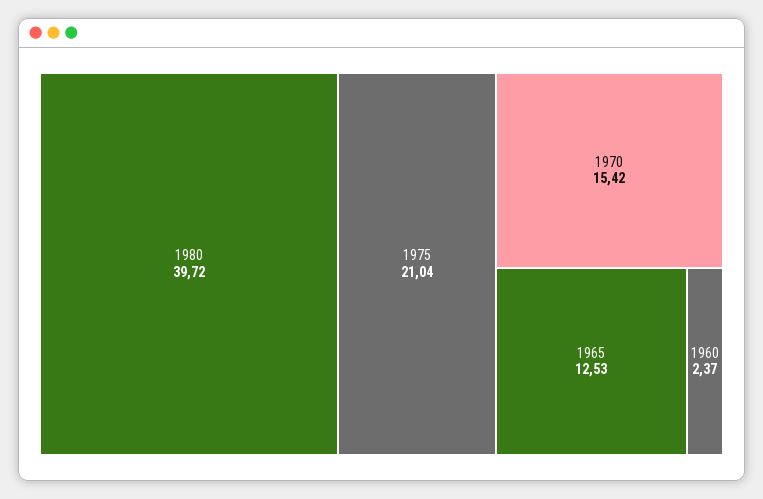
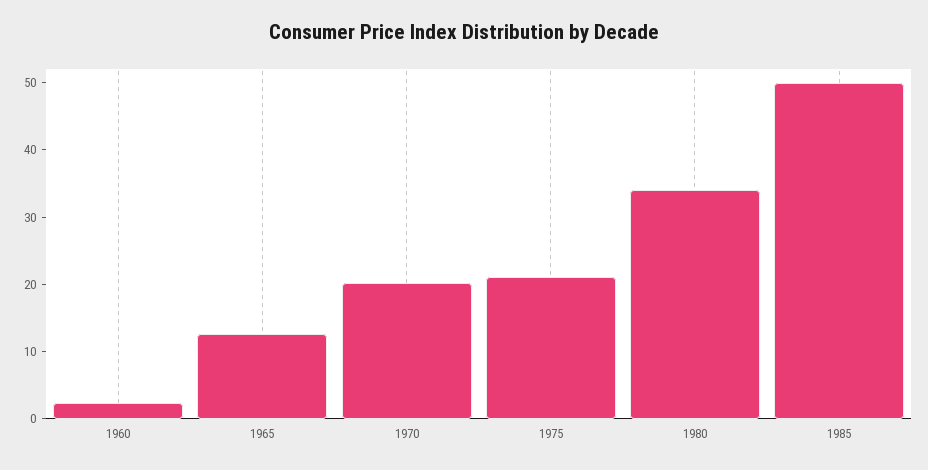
1980: 39.72 -> 34
1970: 15.42 -> 20
1985: none -> 50

